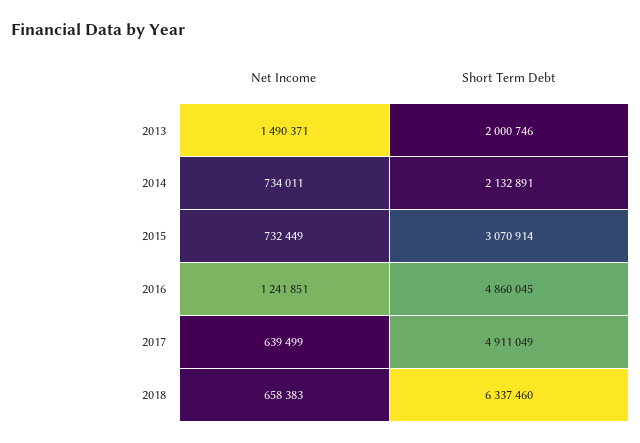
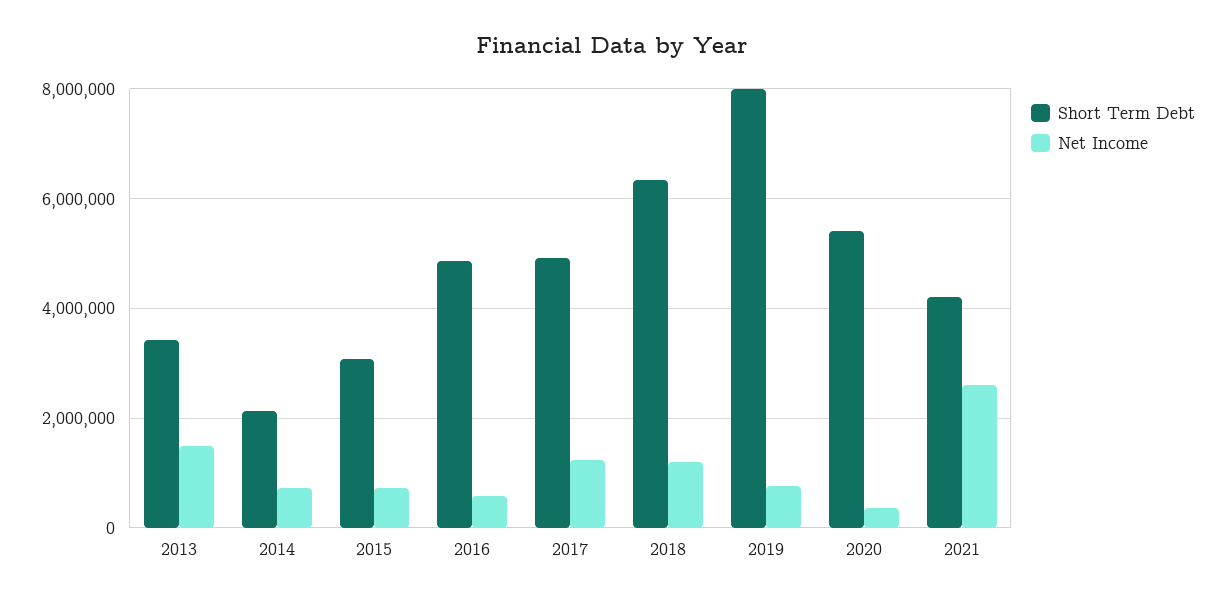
Short Term Debt, 2013: 2000746 -> 3400000
Net Income, 2016: 1241851 -> 600000
Net Income, 2017: 639499 -> 1200000
Net Income, 2018: 658383 -> 1200000
Short Term Debt, 2019: none -> 8000000
Net Income, 2019: none -> 800000
Short Term Debt, 2020: none -> 5400000
Net Income, 2020: none -> 400000
Short Term Debt, 2021: none -> 4200000
Net Income, 2021: none -> 2600000

